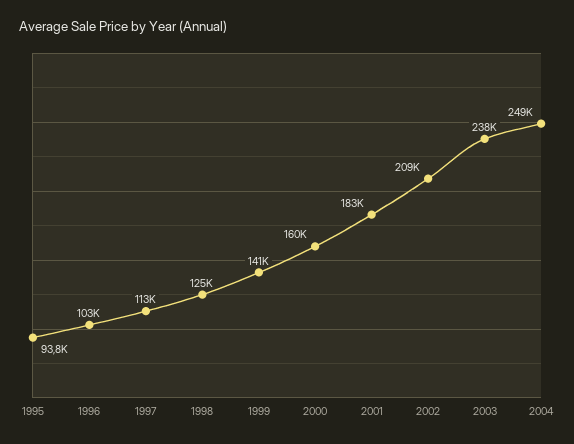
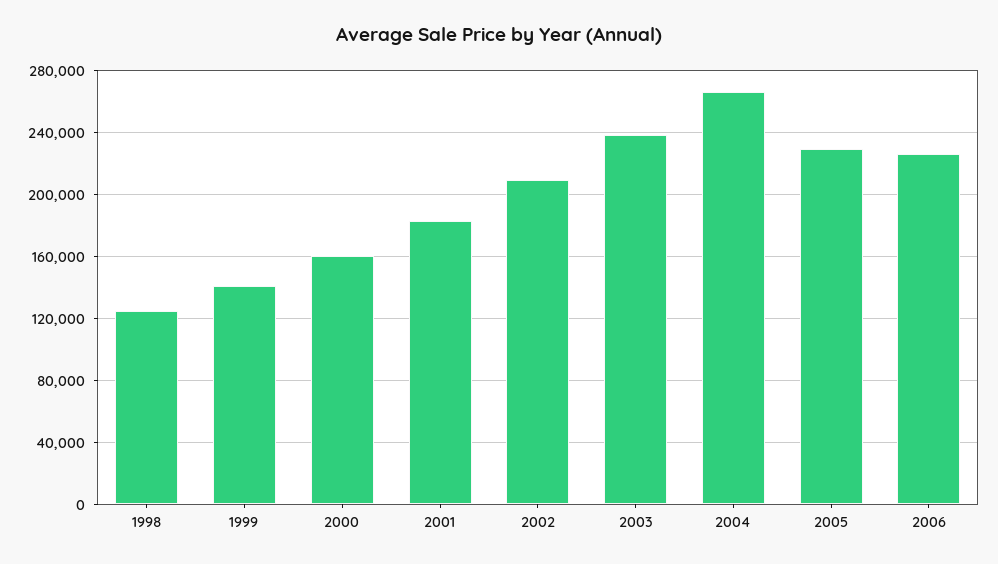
1995: 93800 -> none
1996: 103000 -> none
1997: 113000 -> none
2004: 249000 -> 265000
2005: none -> 230000
2006: none -> 225000

